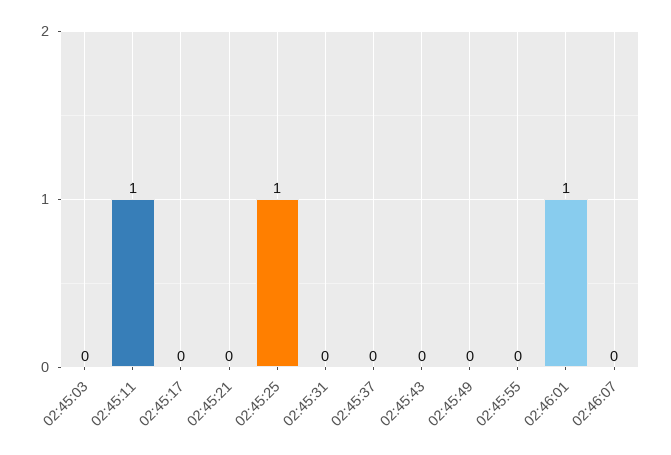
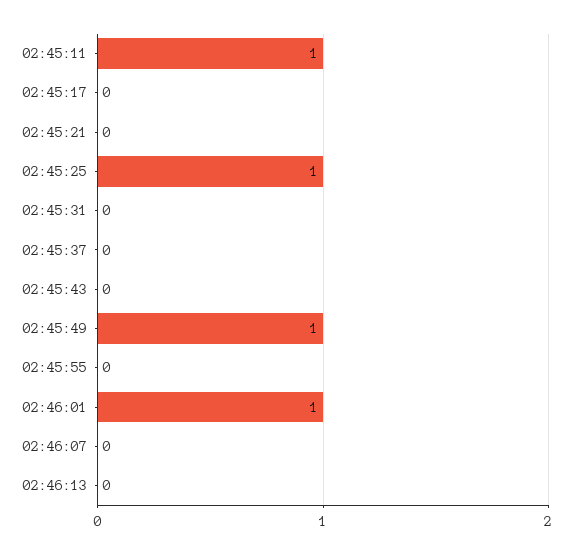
02:45:03: 0 -> none
02:45:49: 0 -> 1
02:46:13: none -> 0

